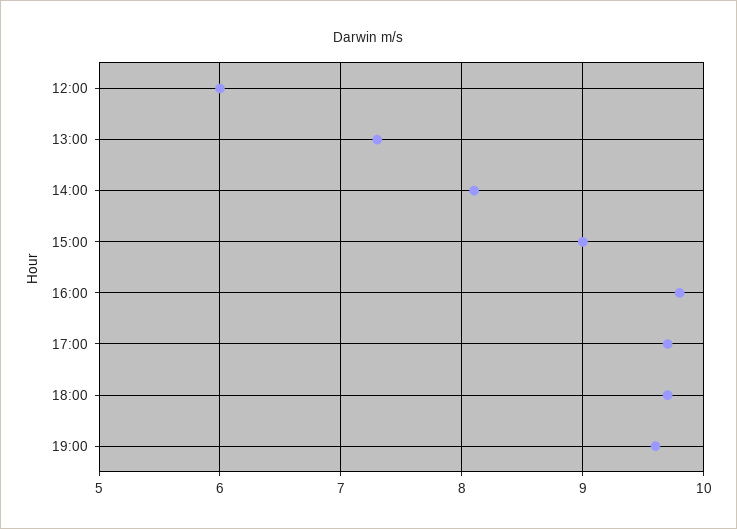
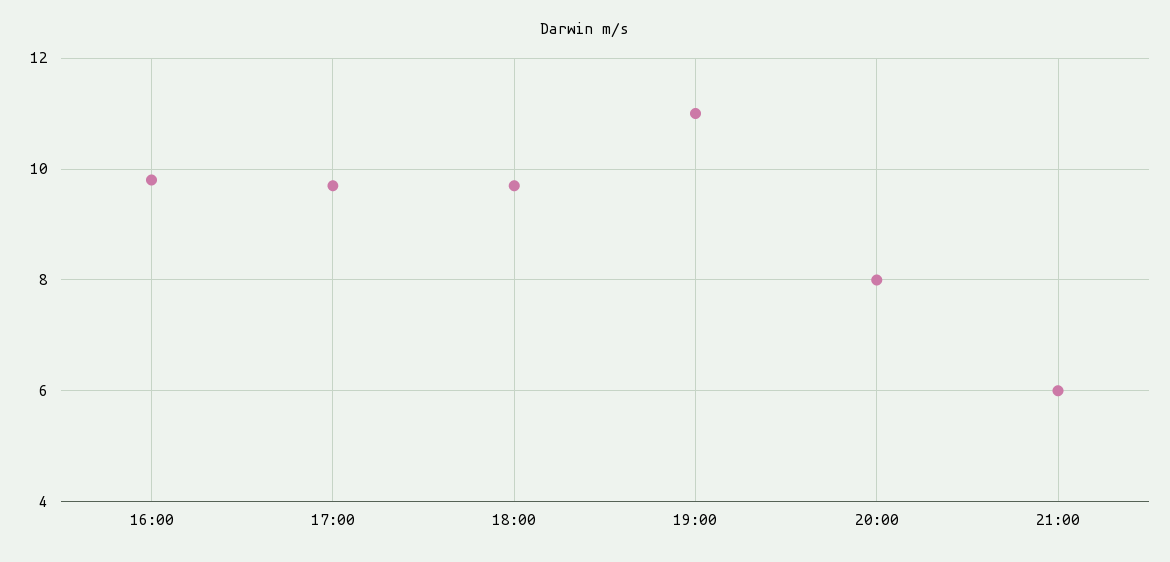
12:00: 6 -> none
13:00: 7.3 -> none
14:00: 8.1 -> none
15:00: 9 -> none
19:00: 9.6 -> 11
20:00: none -> 8
21:00: none -> 6

